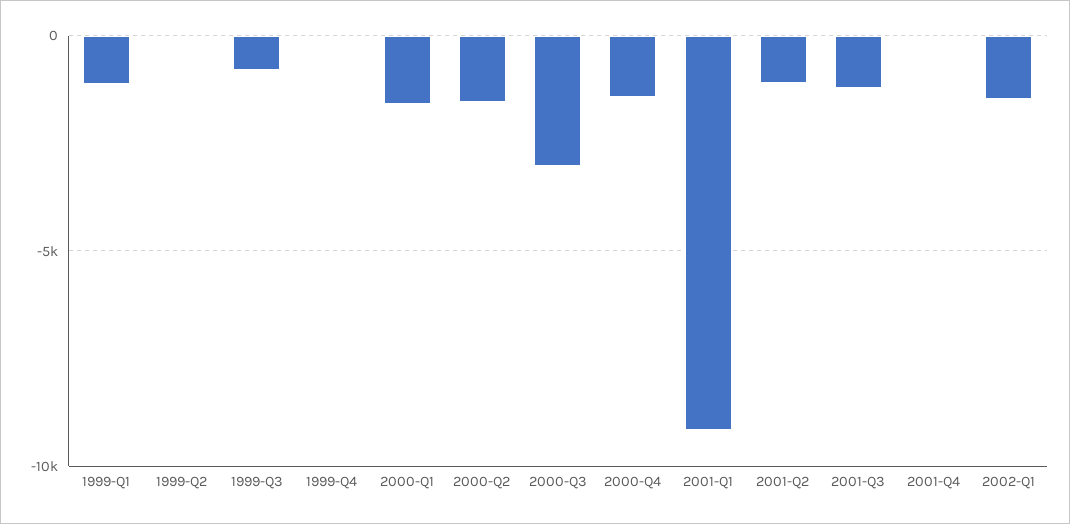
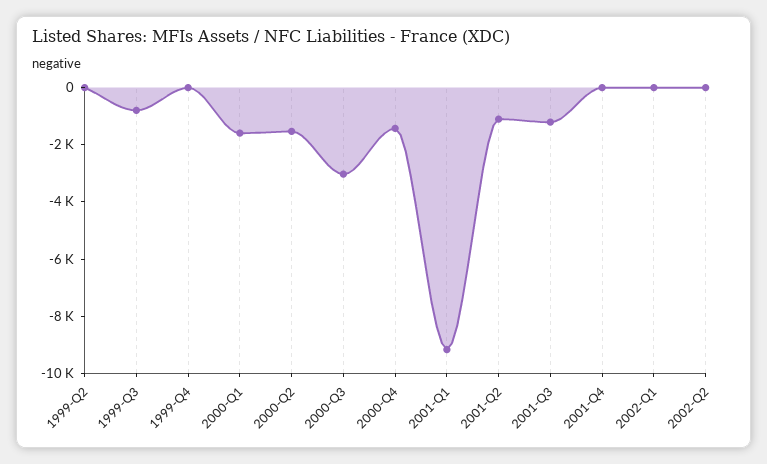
1999-Q1: -1000 -> none
2002-Q1: -1500 -> 0
2002-Q2: none -> 0

